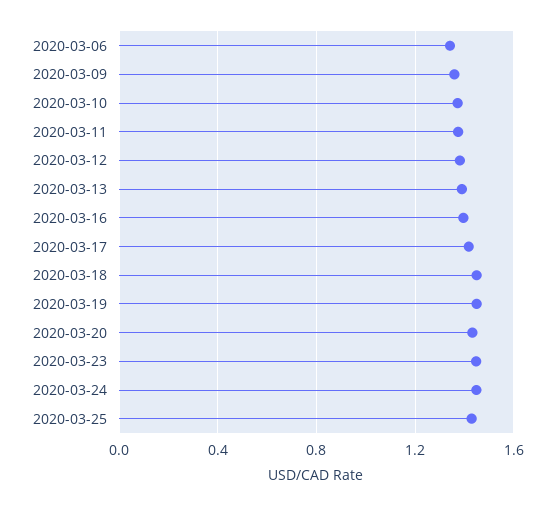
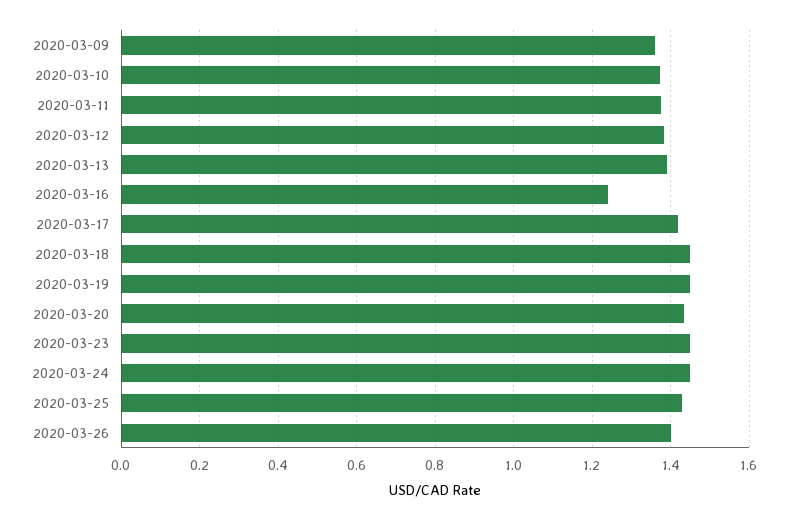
2020-03-06: 1.35 -> none
2020-03-16: 1.4 -> 1.24
2020-03-26: none -> 1.4

